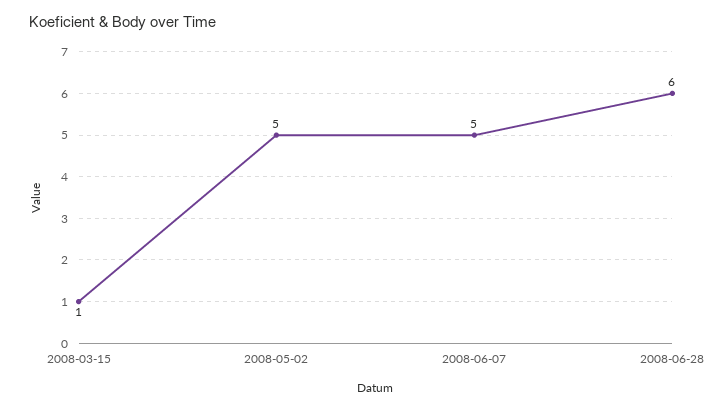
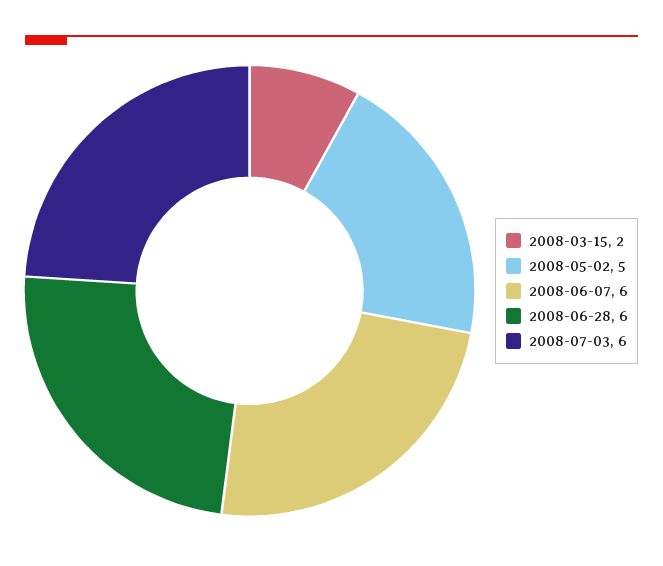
2008-03-15: 1 -> 2
2008-06-07: 5 -> 6
2008-07-03: none -> 6

